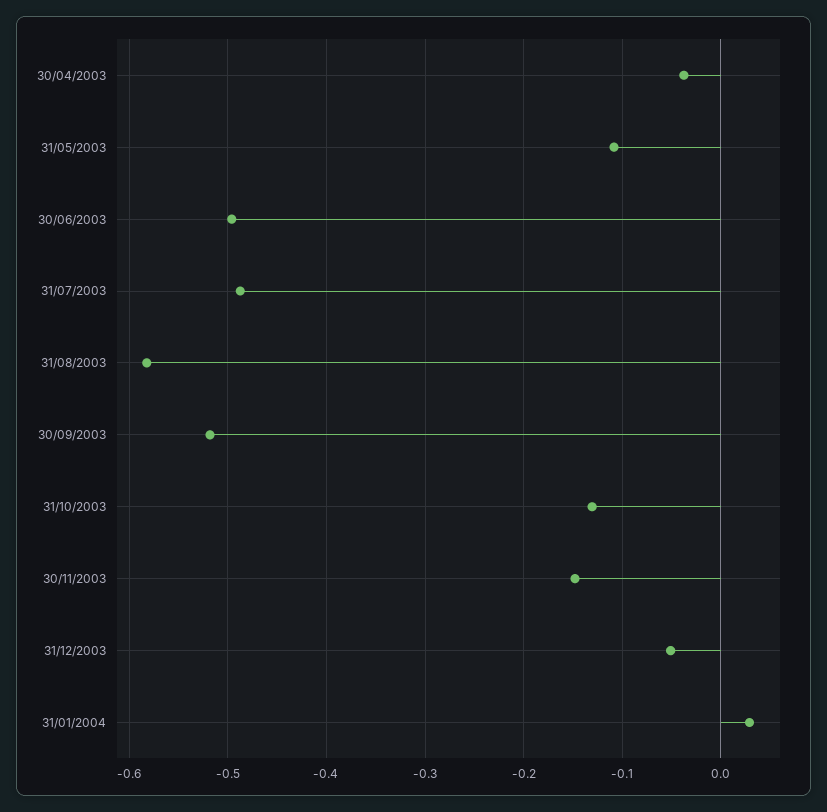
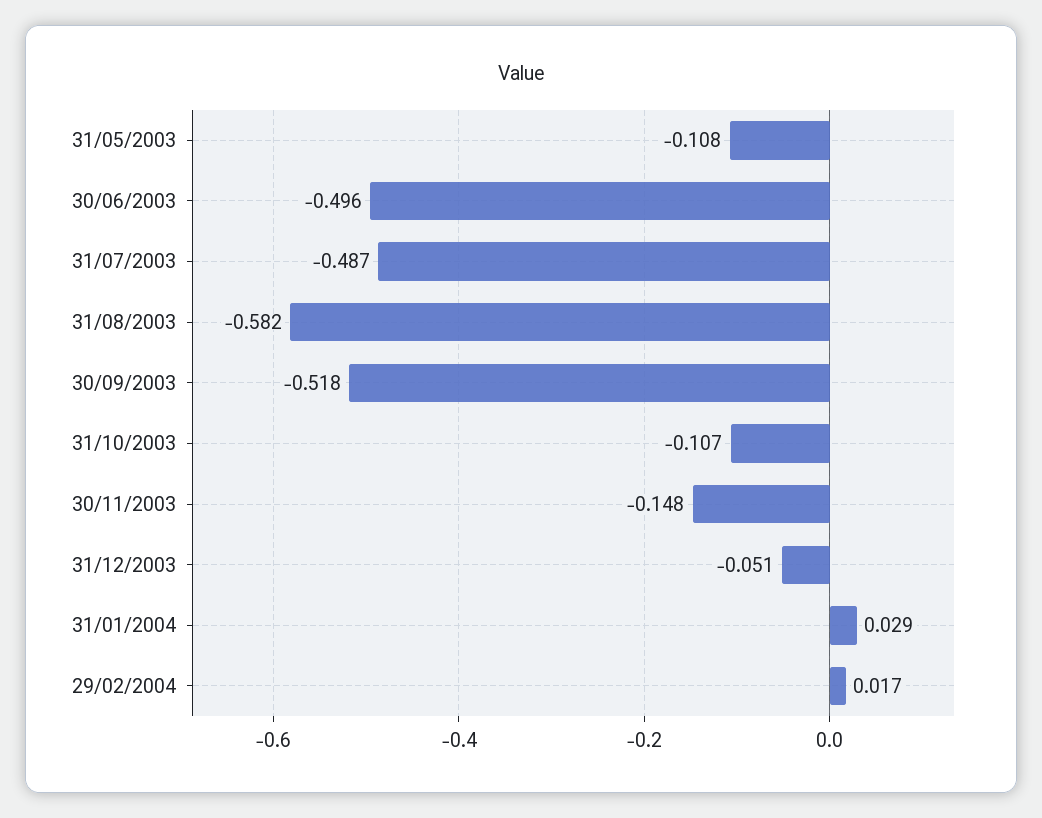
30/04/2003: -0.04 -> none
31/10/2003: -0.13 -> -0.107
29/02/2004: none -> 0.017

